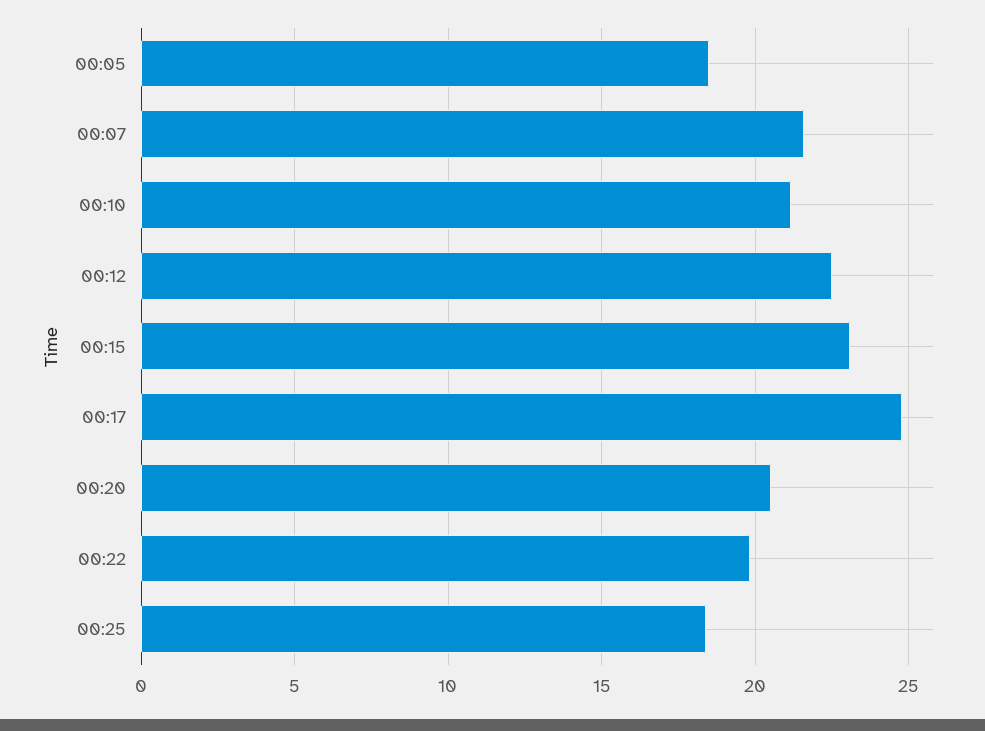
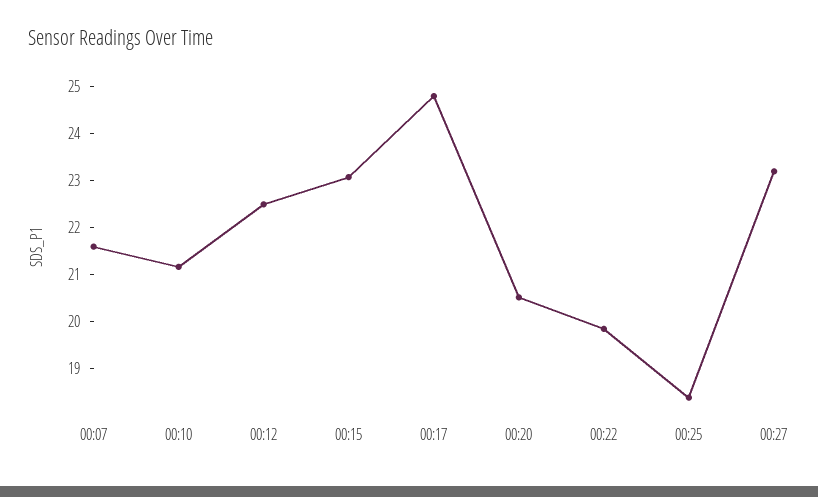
00:05: 18.5 -> none
00:27: none -> 23.2

